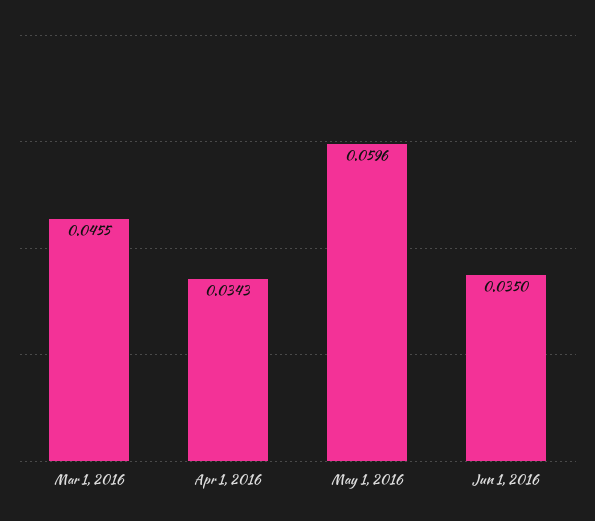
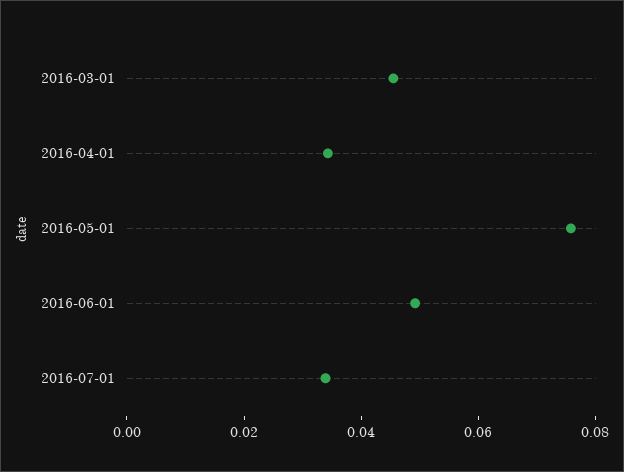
May 1, 2016: 0.0596 -> 0.075
Jun 1, 2016: 0.035 -> 0.05
2016-07-01: none -> 0.035

